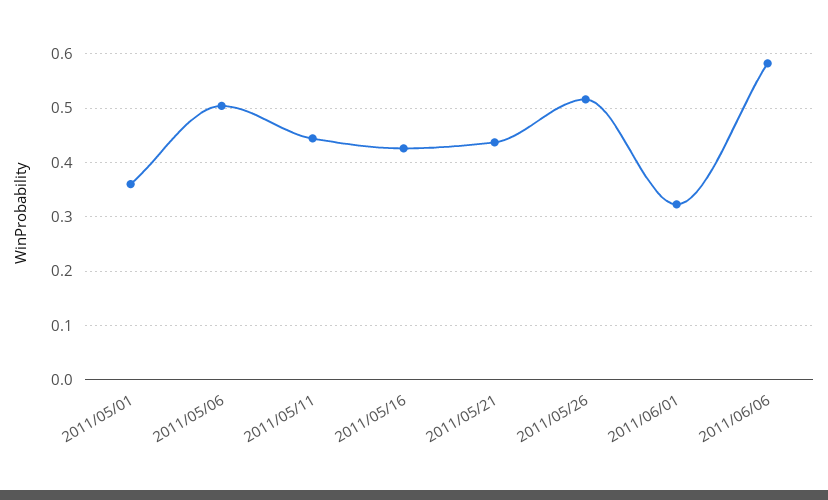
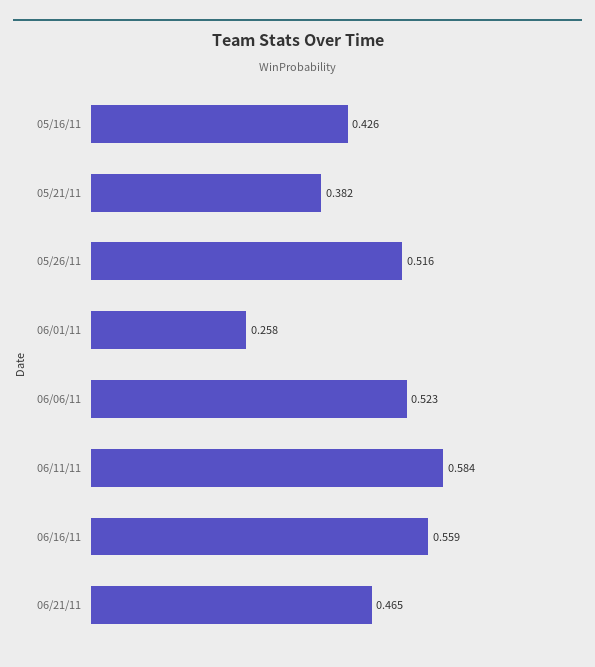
2011/05/01: 0.36 -> none
2011/05/06: 0.5 -> none
2011/05/11: 0.44 -> none
2011/05/21: 0.44 -> 0.382
2011/06/01: 0.32 -> 0.258
2011/06/06: 0.58 -> 0.523
06/11/11: none -> 0.584
06/16/11: none -> 0.559
06/21/11: none -> 0.465

